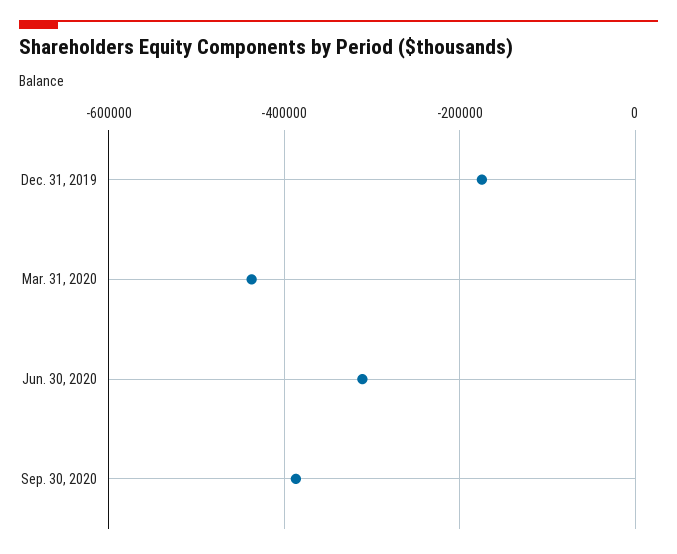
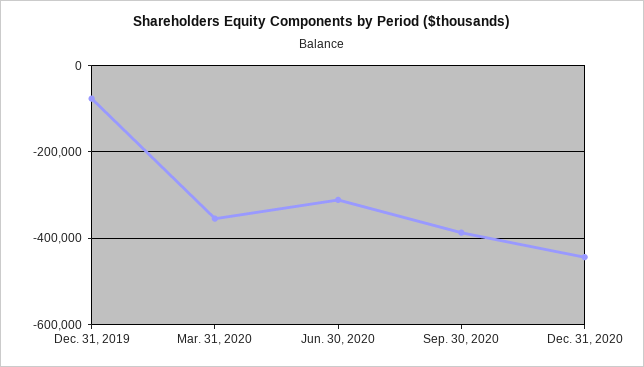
Dec. 31, 2019: -180000 -> -80000
Mar. 31, 2020: -440000 -> -360000
Dec. 31, 2020: none -> -440000

